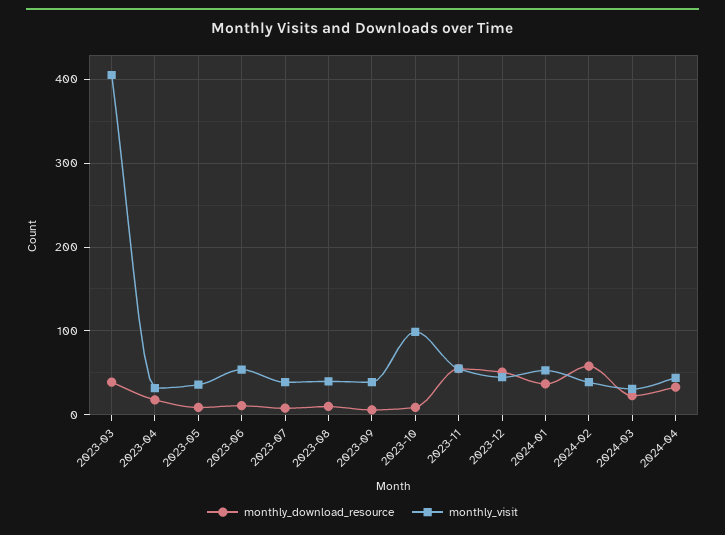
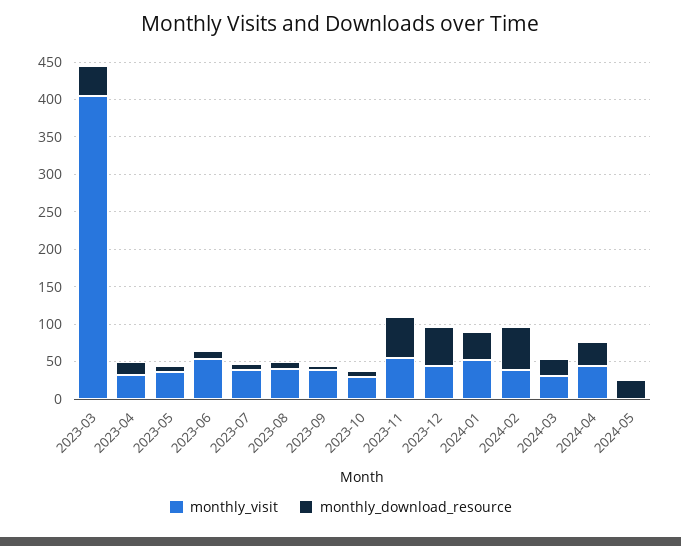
monthly_visit, 2023-10: 100 -> 25
monthly_visit, 2024-05: none -> 0
monthly_download_resource, 2024-05: none -> 25

